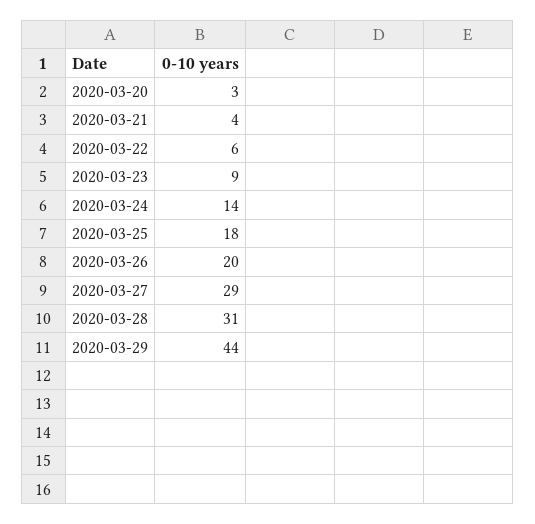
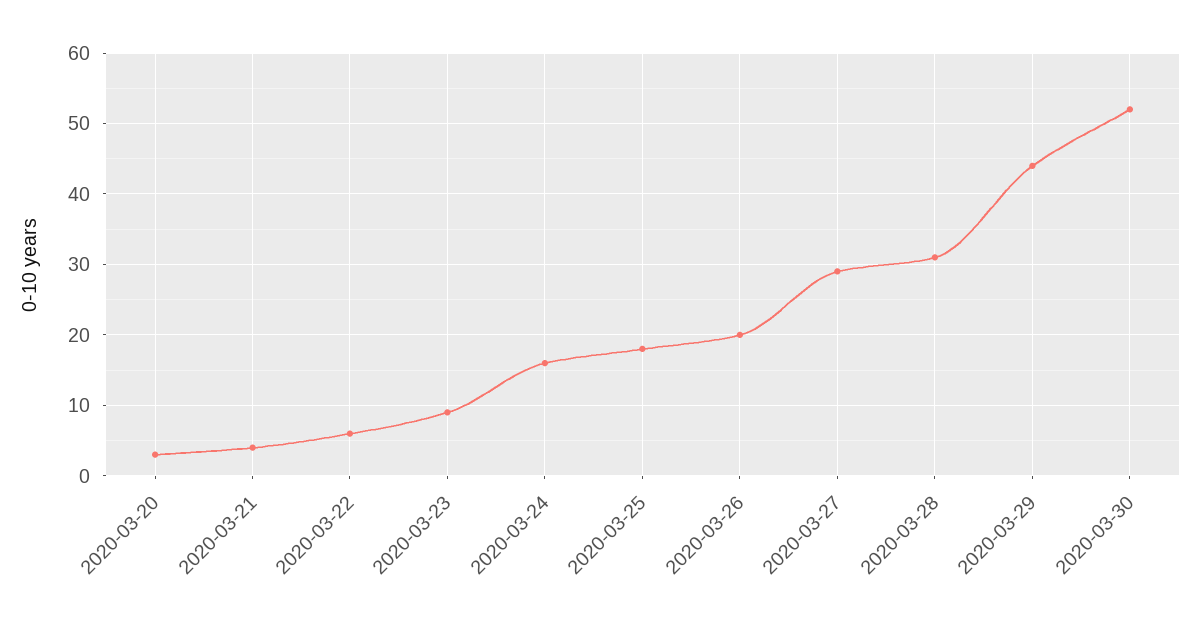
2020-03-24: 14 -> 16
2020-03-30: none -> 52

